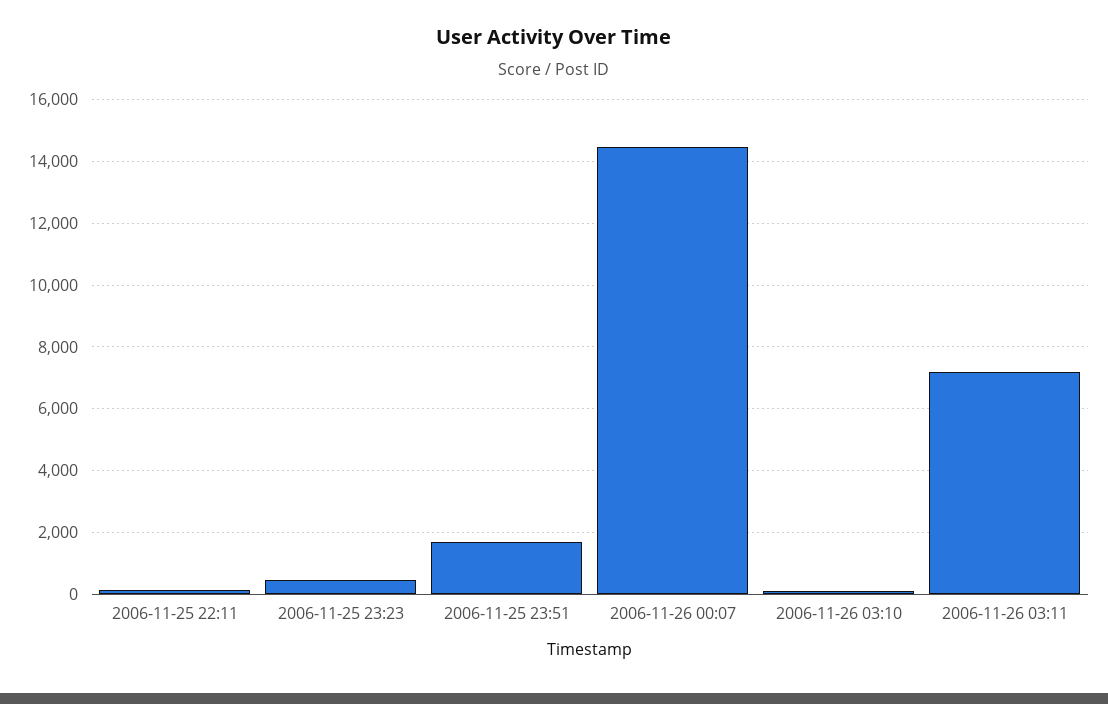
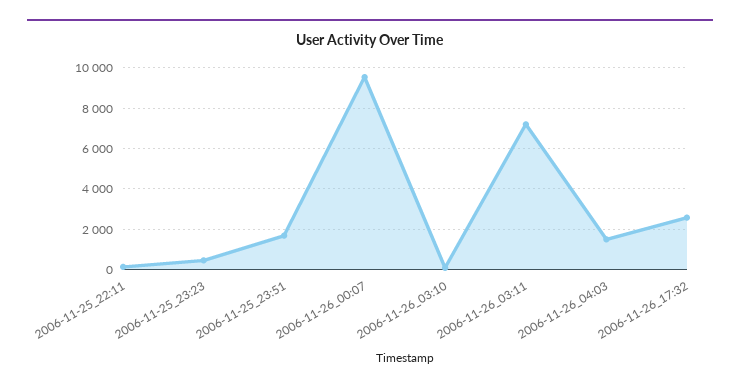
2006-11-26 00:07: 14400 -> 9500
2006-11-26_04:03: none -> 1500
2006-11-26_17:32: none -> 2500

